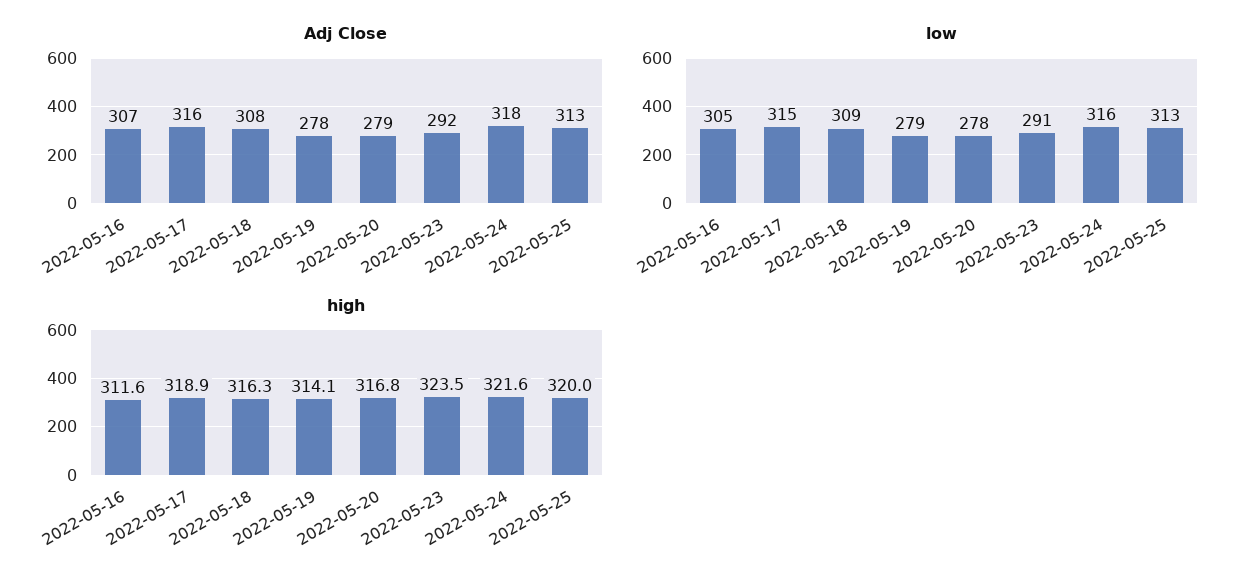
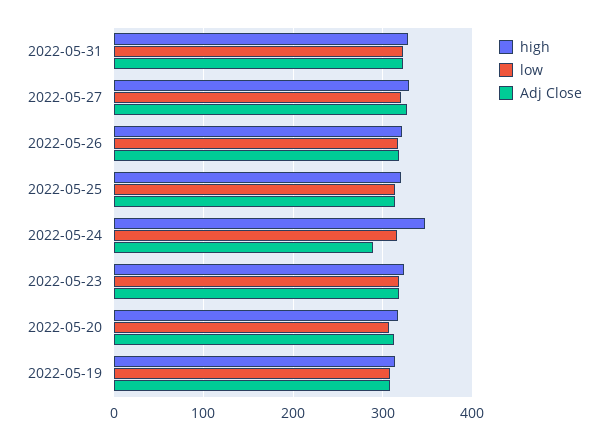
Adj Close, 2022-05-16: 307 -> none
Adj Close, 2022-05-17: 316 -> none
Adj Close, 2022-05-18: 308 -> none
Adj Close, 2022-05-19: 278 -> 310
Adj Close, 2022-05-20: 279 -> 310
Adj Close, 2022-05-23: 292 -> 320
Adj Close, 2022-05-24: 318 -> 290
low, 2022-05-16: 305 -> none
low, 2022-05-17: 315 -> none
low, 2022-05-18: 309 -> none
low, 2022-05-19: 279 -> 310
low, 2022-05-20: 278 -> 310
low, 2022-05-23: 291 -> 320
high, 2022-05-16: 311.6 -> none
high, 2022-05-17: 318.9 -> none
high, 2022-05-18: 316.3 -> none
high, 2022-05-24: 321.6 -> 350
high, 2022-05-31: none -> 330
low, 2022-05-31: none -> 320
Adj Close, 2022-05-31: none -> 320
high, 2022-05-27: none -> 330
low, 2022-05-27: none -> 320
Adj Close, 2022-05-27: none -> 330
high, 2022-05-26: none -> 320
low, 2022-05-26: none -> 320
Adj Close, 2022-05-26: none -> 320

